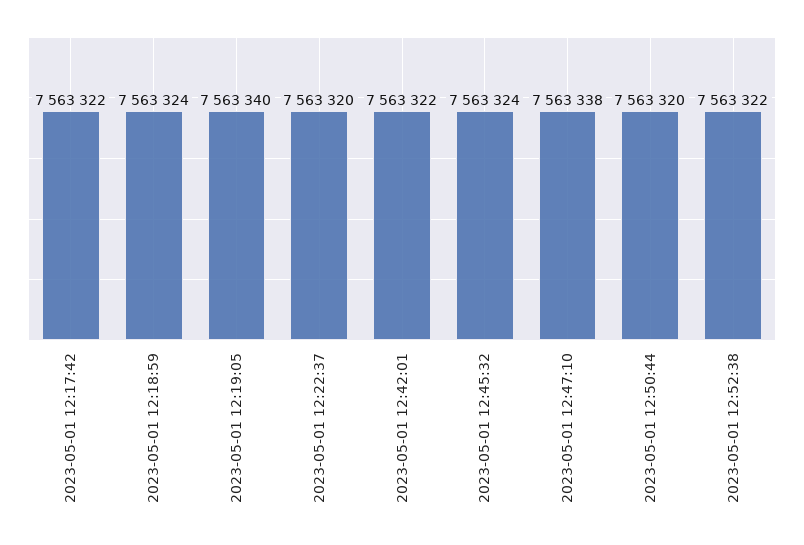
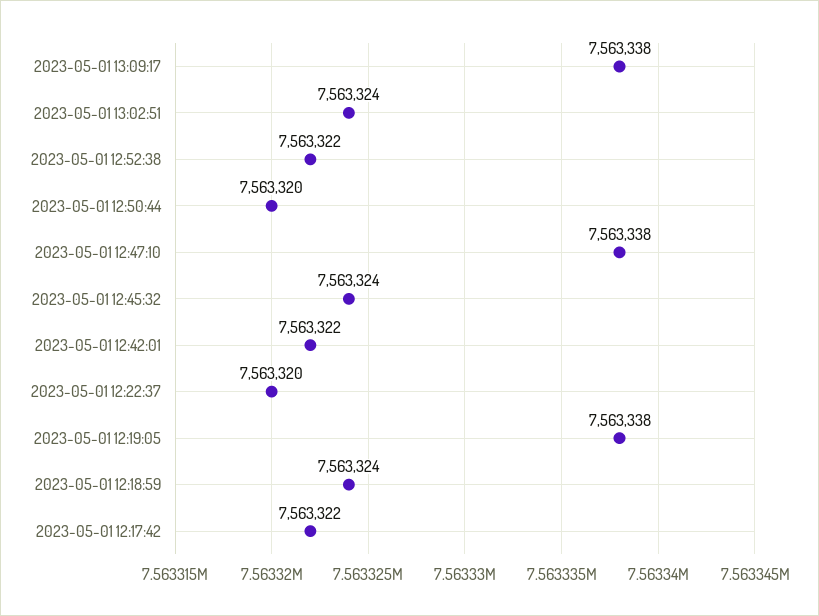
2023-05-01 12:19:05: 7563340 -> 7563338
2023-05-01 13:09:17: none -> 7563338
2023-05-01 13:02:51: none -> 7563324

